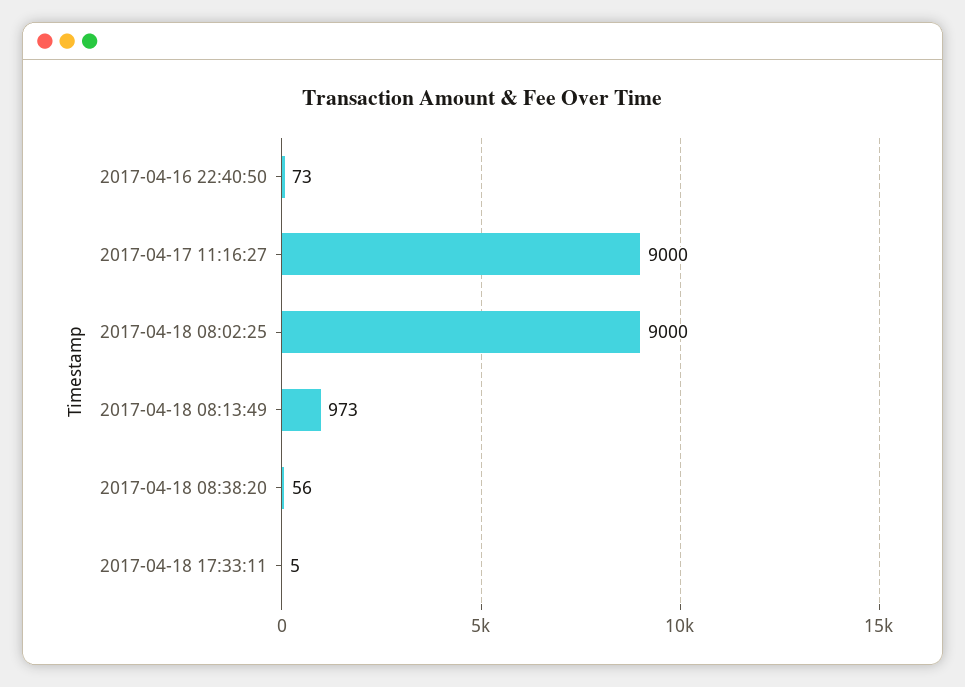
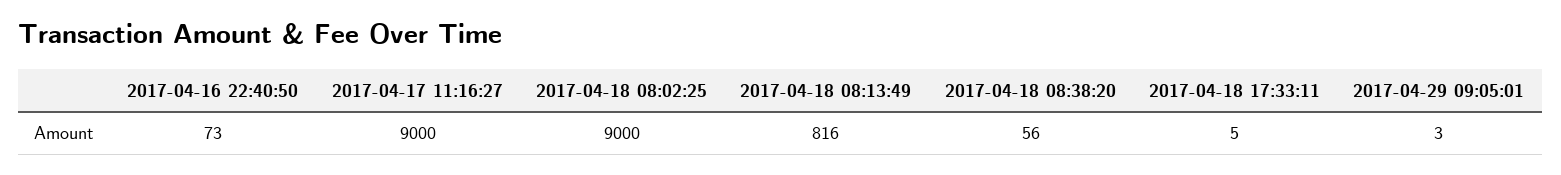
2017-04-18 08:13:49: 973 -> 816
2017-04-29 09:05:01: none -> 3

